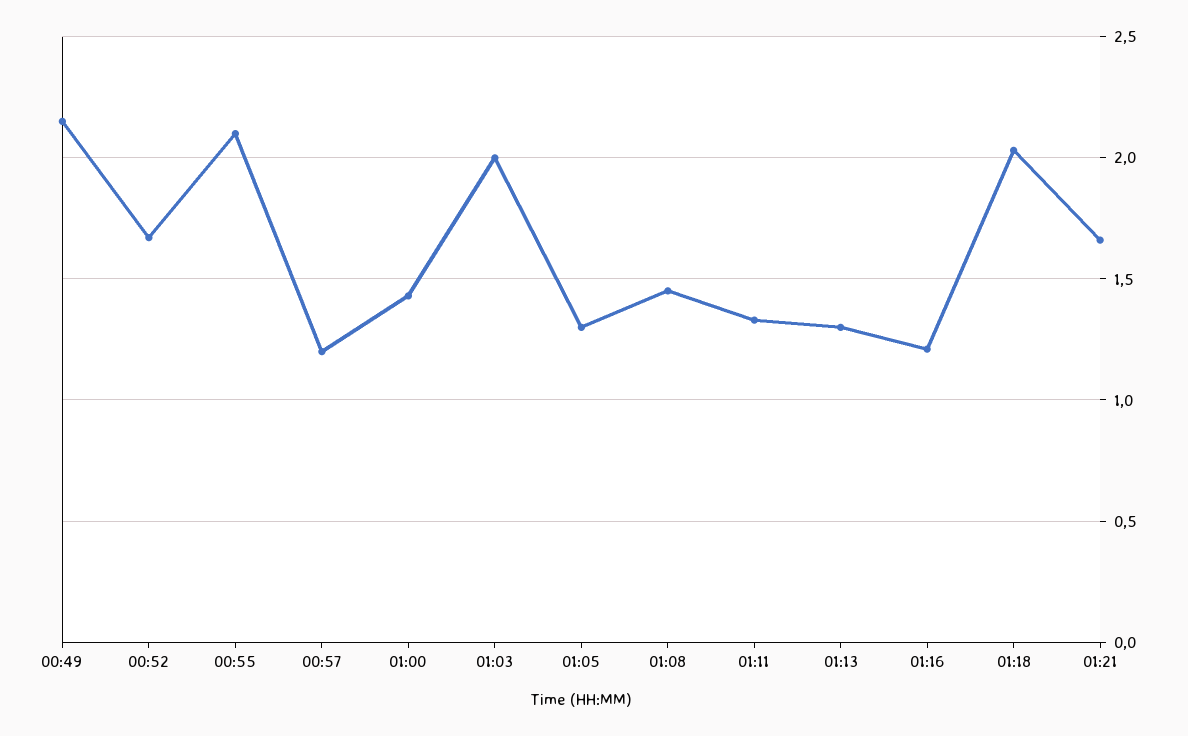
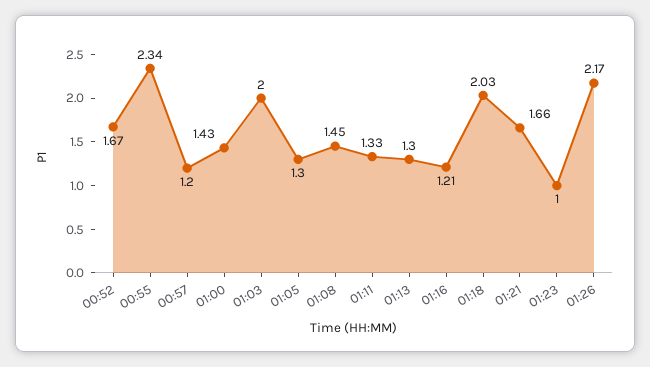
00:49: 2.15 -> none
00:55: 2.1 -> 2.34
01:23: none -> 1
01:26: none -> 2.17

